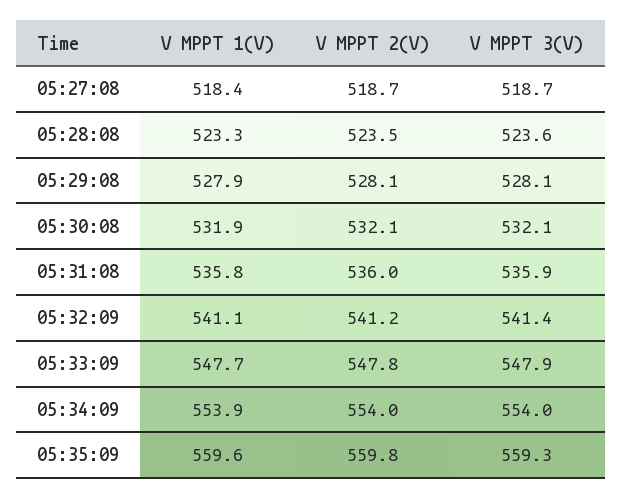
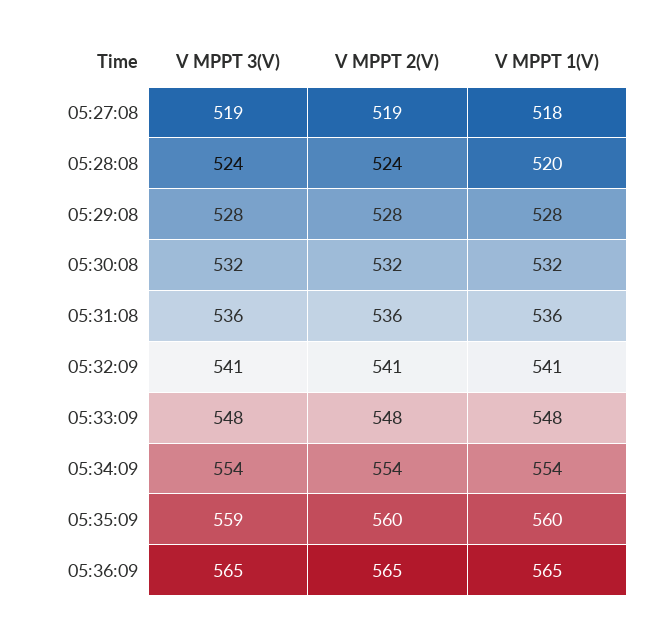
V MPPT 1(V), 05:28:08: 523.3 -> 520
V MPPT 3(V), 05:36:09: none -> 565
V MPPT 2(V), 05:36:09: none -> 565
V MPPT 1(V), 05:36:09: none -> 565

